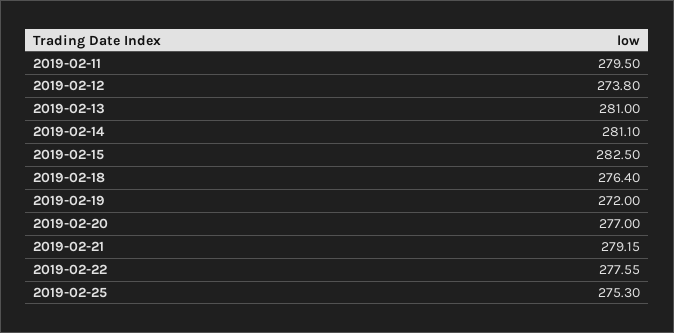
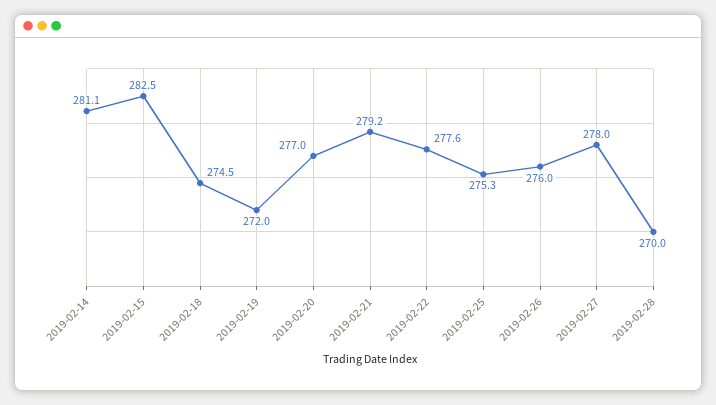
2019-02-11: 279.5 -> none
2019-02-12: 273.8 -> none
2019-02-13: 281 -> none
2019-02-18: 276.4 -> 274.5
2019-02-26: none -> 276
2019-02-27: none -> 278
2019-02-28: none -> 270

